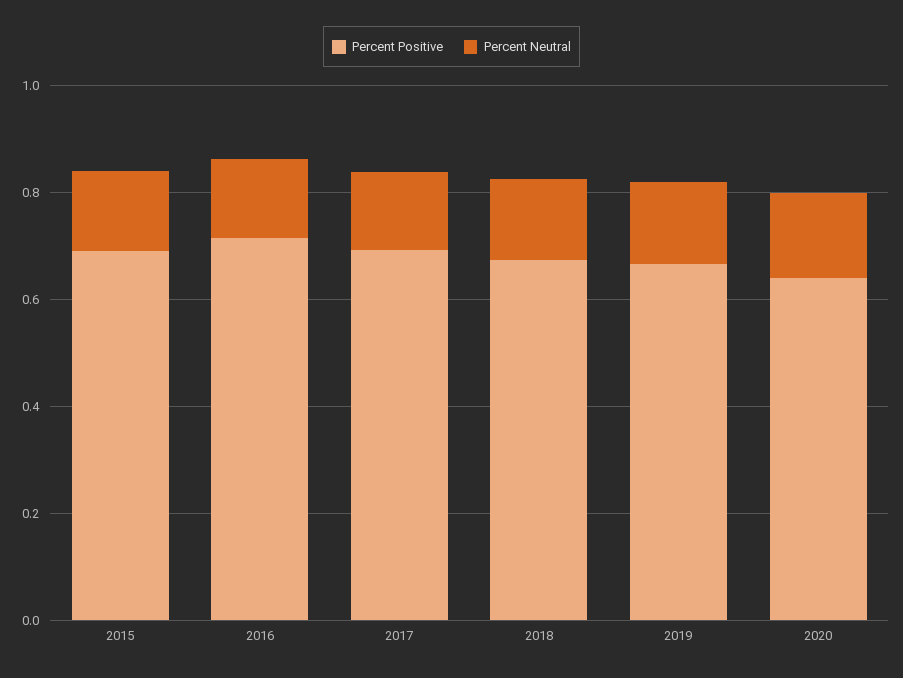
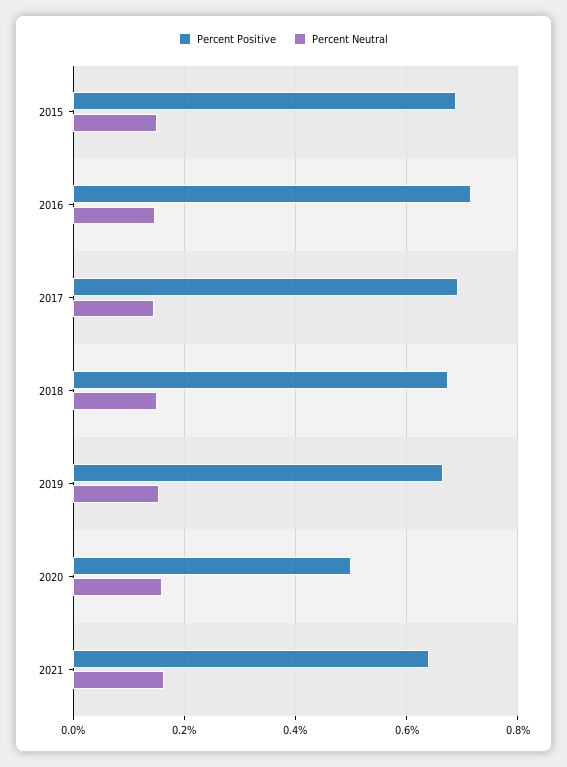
Percent Positive, 2020: 0.65 -> 0.5
Percent Positive, 2021: none -> 0.64
Percent Neutral, 2021: none -> 0.16

